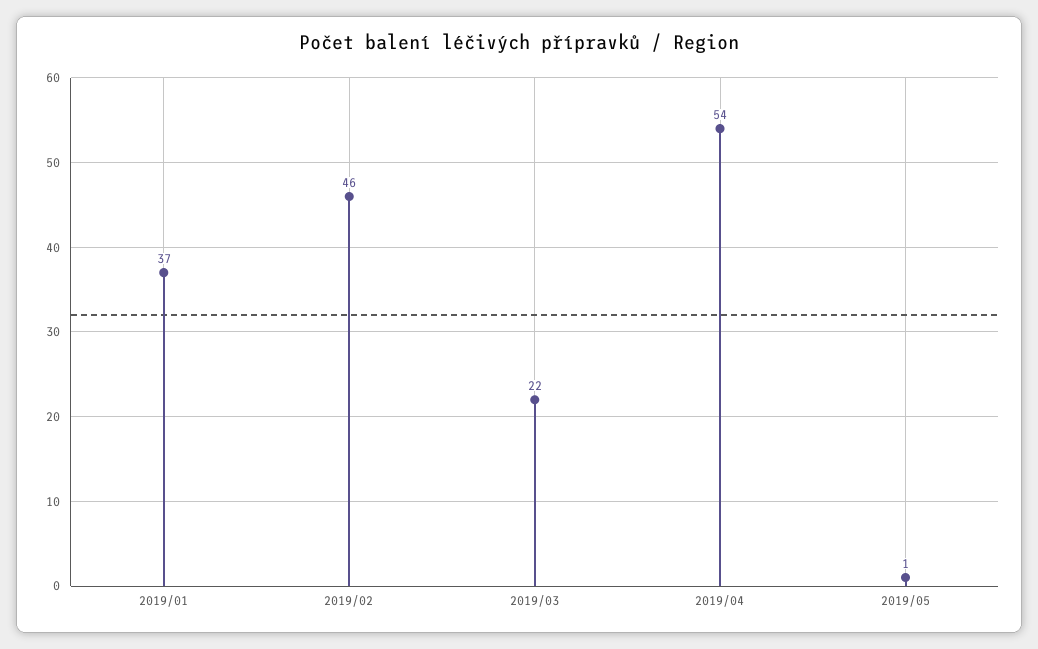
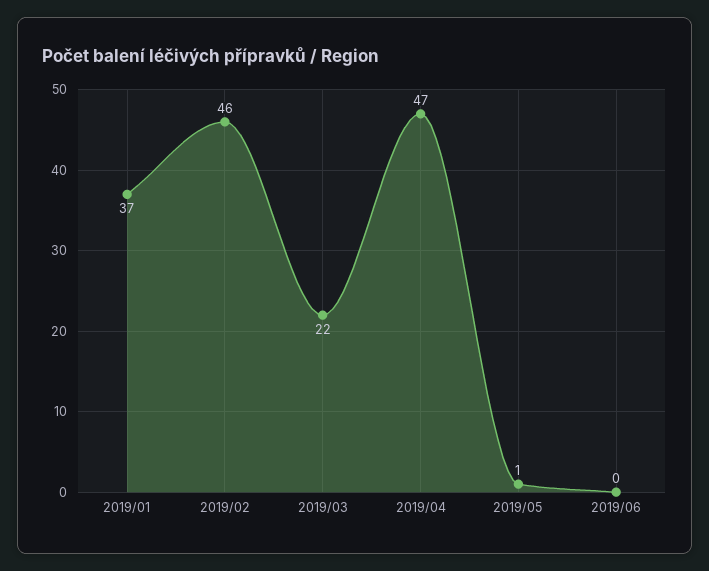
2019/04: 54 -> 47
2019/06: none -> 0

